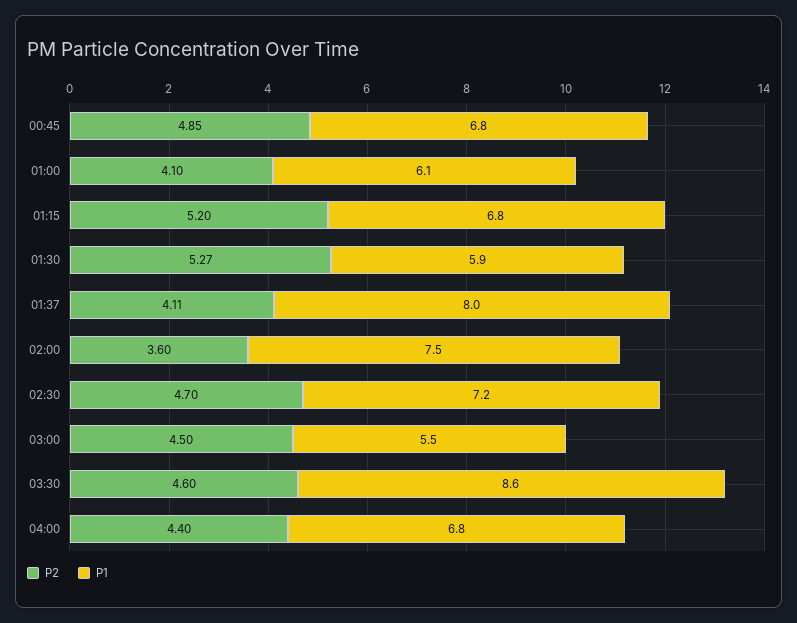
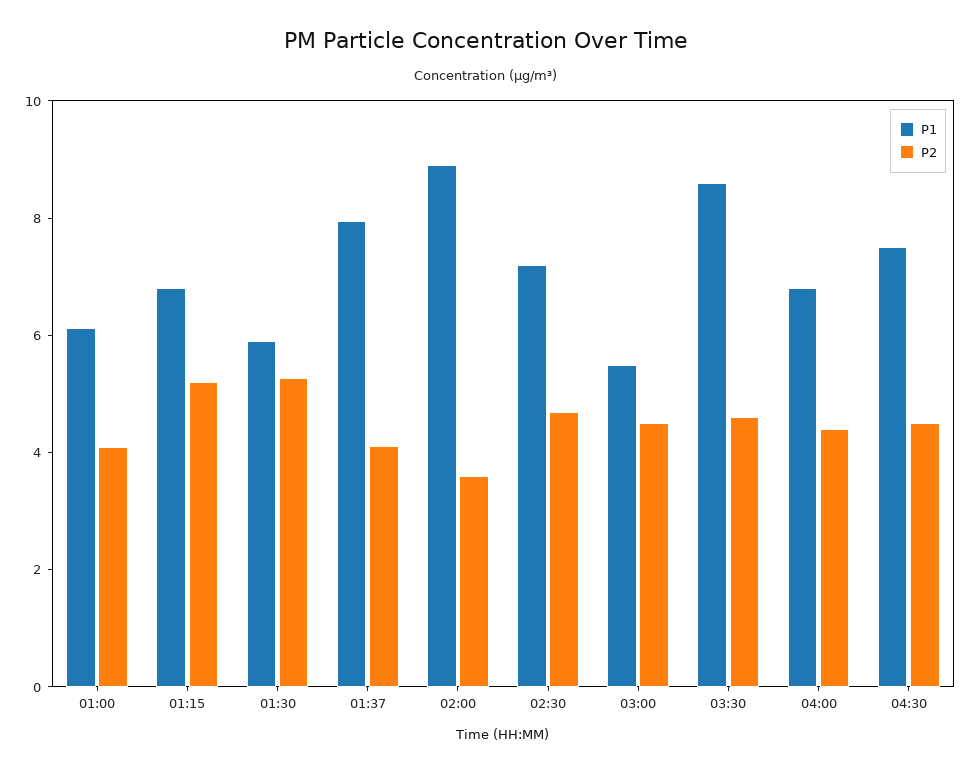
P2, 00:45: 4.85 -> none
P1, 00:45: 6.8 -> none
P1, 02:00: 7.5 -> 9
P1, 04:30: none -> 7.5
P2, 04:30: none -> 4.5

